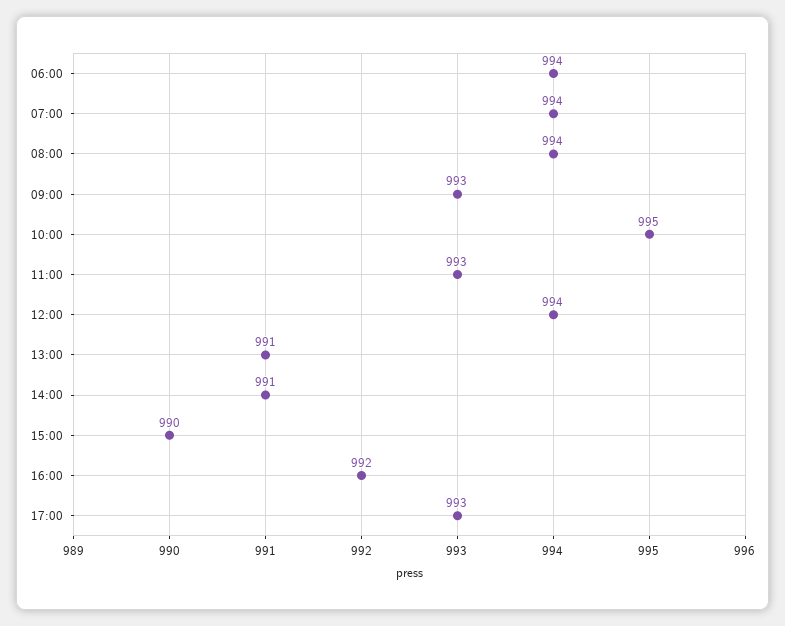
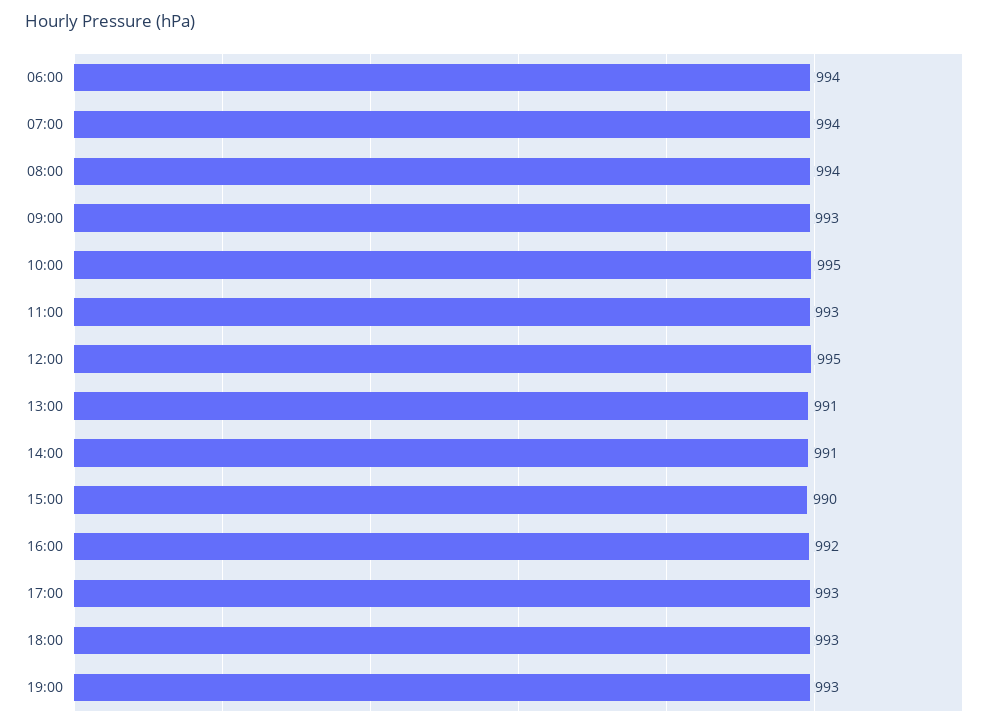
12:00: 994 -> 995
18:00: none -> 993
19:00: none -> 993

